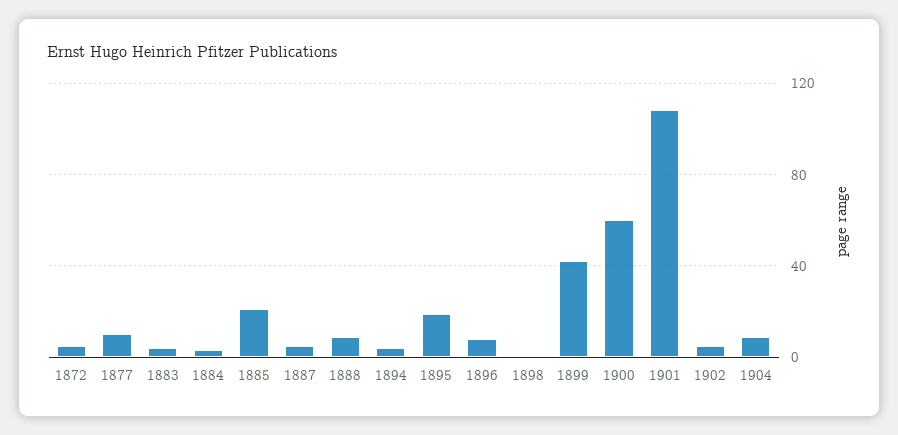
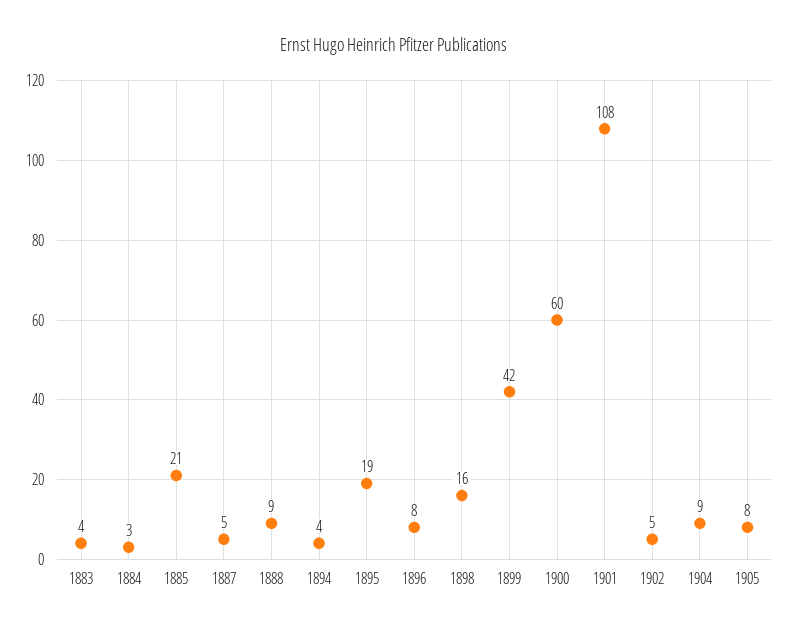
1872: 5 -> none
1877: 10 -> none
1898: 0 -> 16
1905: none -> 8

